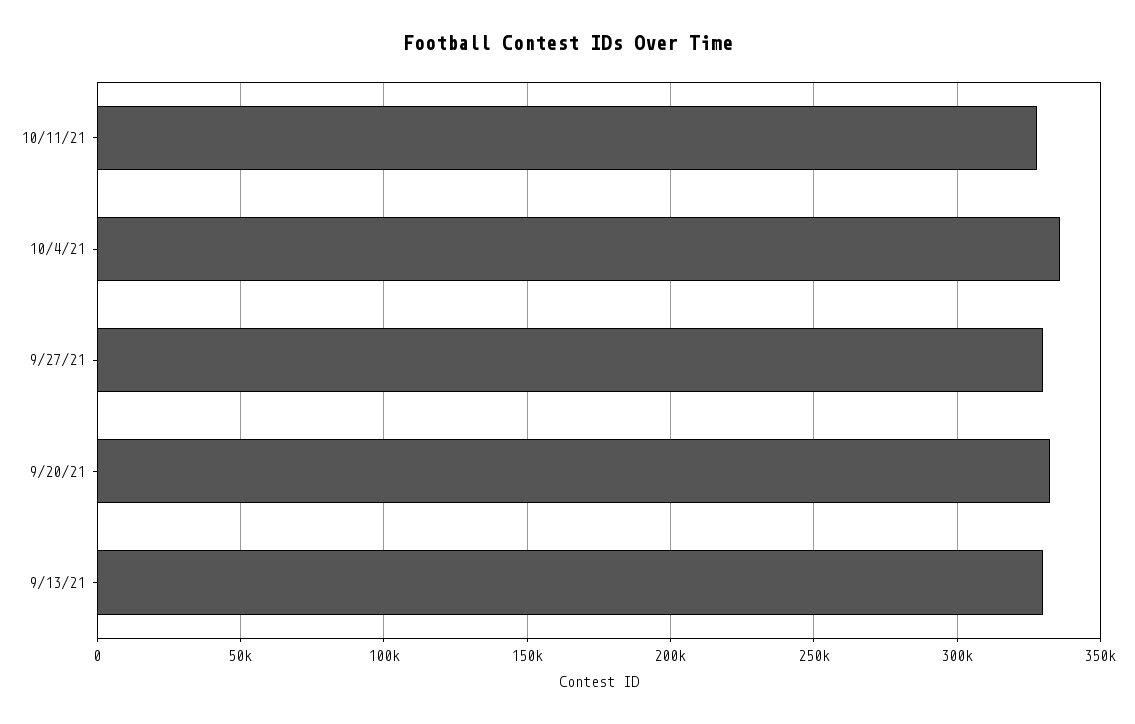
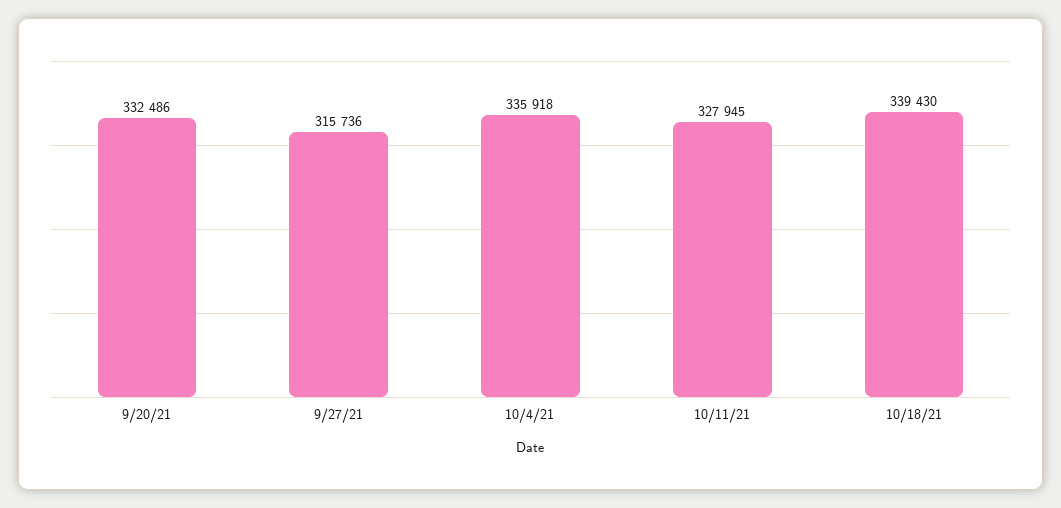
9/27/21: 330000 -> 315736
9/13/21: 330000 -> none
10/18/21: none -> 339430

